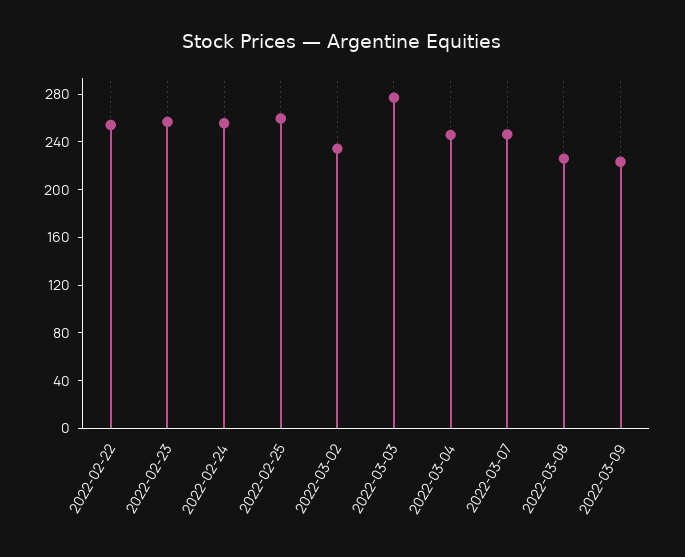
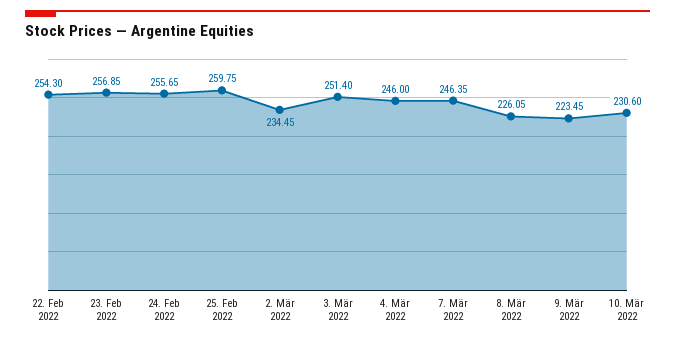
2022-03-03: 280 -> 251.4
10. Mär 2022: none -> 230.6

